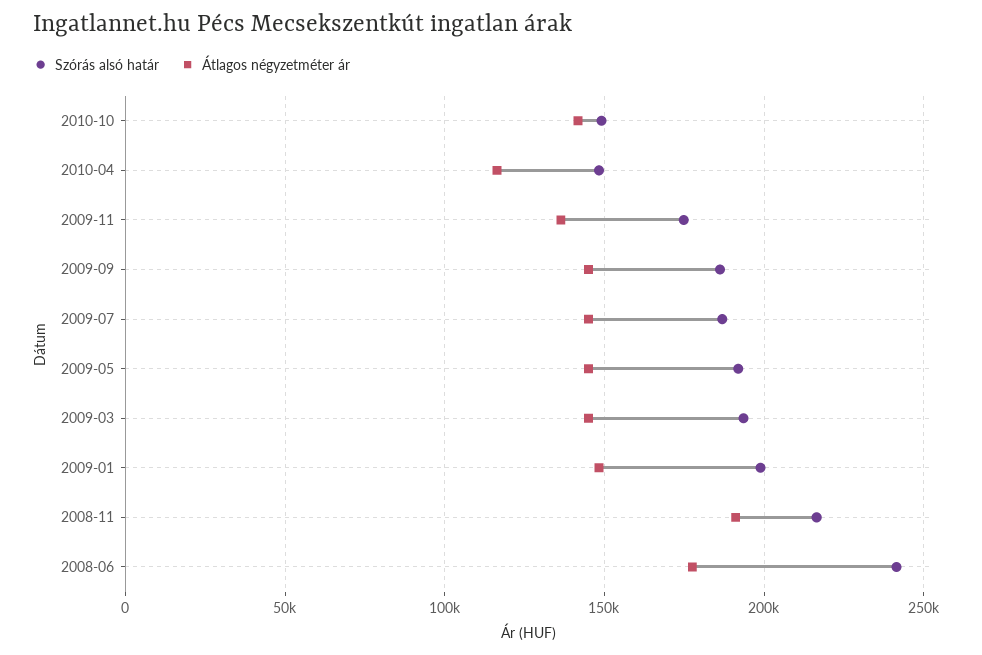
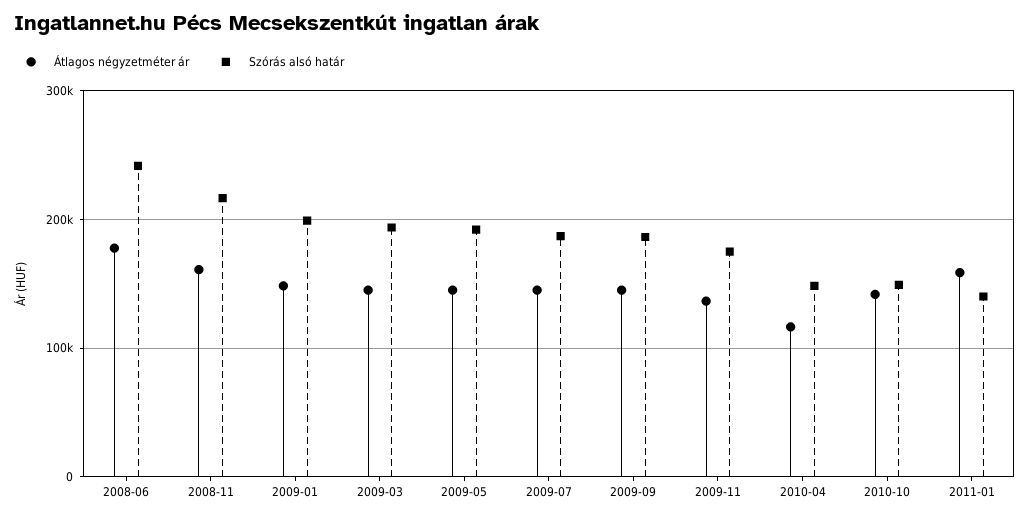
Átlagos négyzetméter ár, 2008-11: 190000 -> 160000
Átlagos négyzetméter ár, 2011-01: none -> 160000
Szórás alsó határ, 2011-01: none -> 140000

